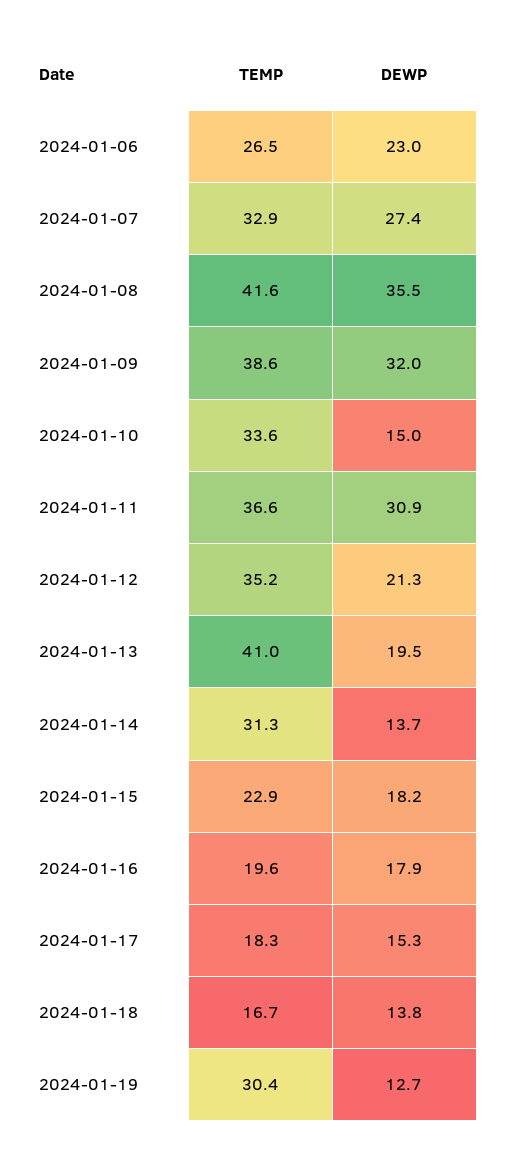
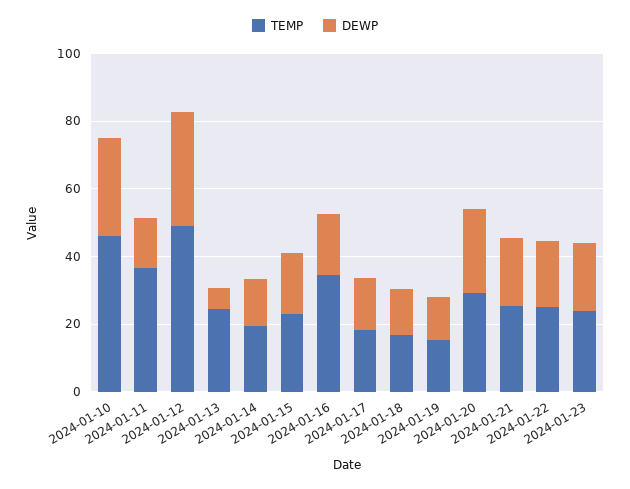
TEMP, 2024-01-06: 26.5 -> none
DEWP, 2024-01-06: 23 -> none
TEMP, 2024-01-07: 32.9 -> none
DEWP, 2024-01-07: 27.4 -> none
TEMP, 2024-01-08: 41.6 -> none
DEWP, 2024-01-08: 35.5 -> none
TEMP, 2024-01-09: 38.6 -> none
DEWP, 2024-01-09: 32 -> none
TEMP, 2024-01-10: 33.6 -> 45
DEWP, 2024-01-10: 15 -> 30
DEWP, 2024-01-11: 30.9 -> 15
TEMP, 2024-01-12: 35.2 -> 50
DEWP, 2024-01-12: 21.3 -> 35
TEMP, 2024-01-13: 41 -> 25
DEWP, 2024-01-13: 19.5 -> 5
TEMP, 2024-01-14: 31.3 -> 20
TEMP, 2024-01-16: 19.6 -> 35
TEMP, 2024-01-19: 30.4 -> 15
TEMP, 2024-01-20: none -> 30
DEWP, 2024-01-20: none -> 25
TEMP, 2024-01-21: none -> 25
DEWP, 2024-01-21: none -> 20
TEMP, 2024-01-22: none -> 25
DEWP, 2024-01-22: none -> 20
TEMP, 2024-01-23: none -> 25
DEWP, 2024-01-23: none -> 20

